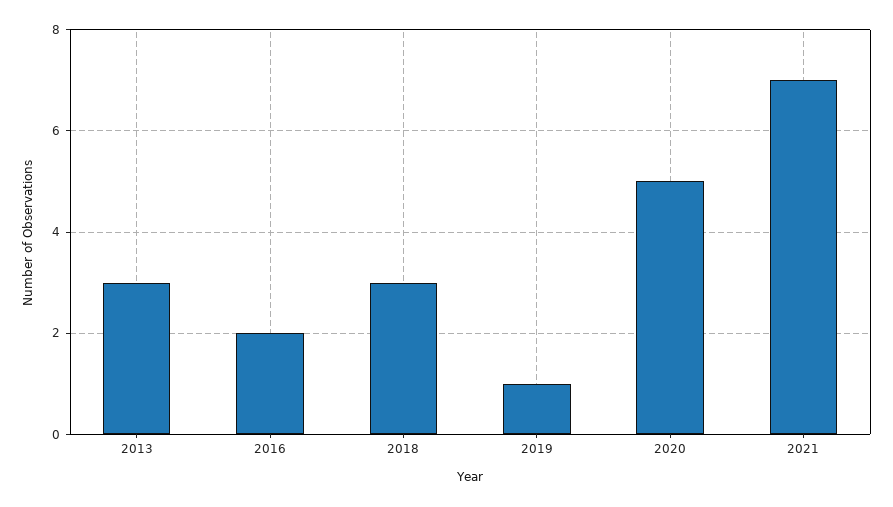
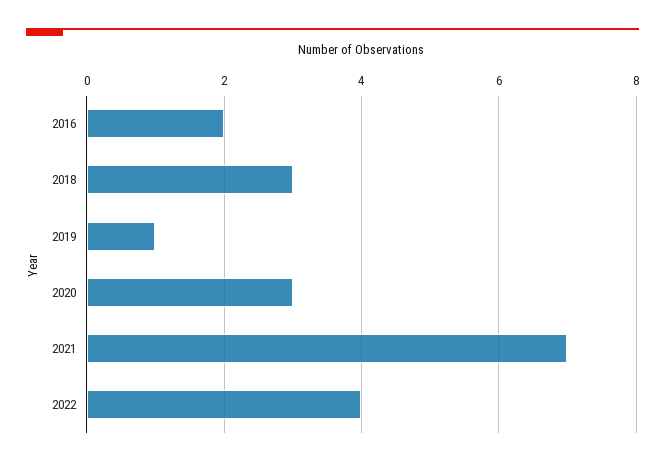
2013: 3 -> none
2020: 5 -> 3
2022: none -> 4

